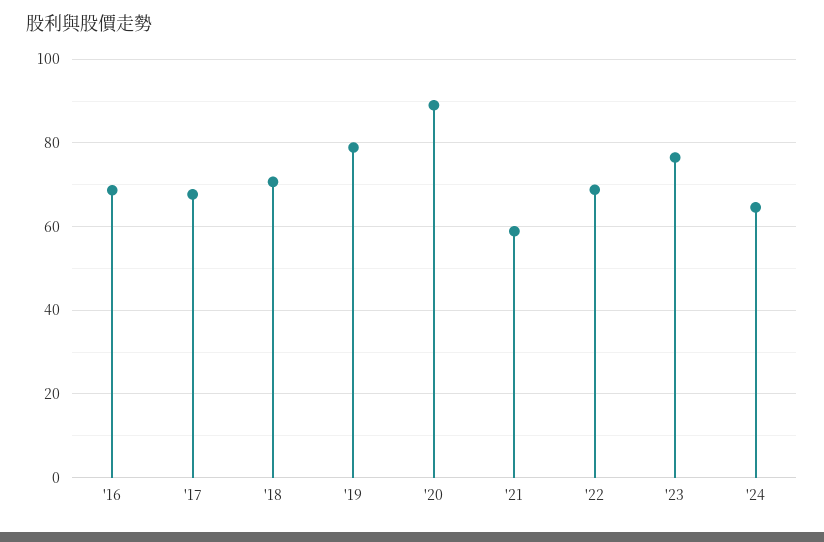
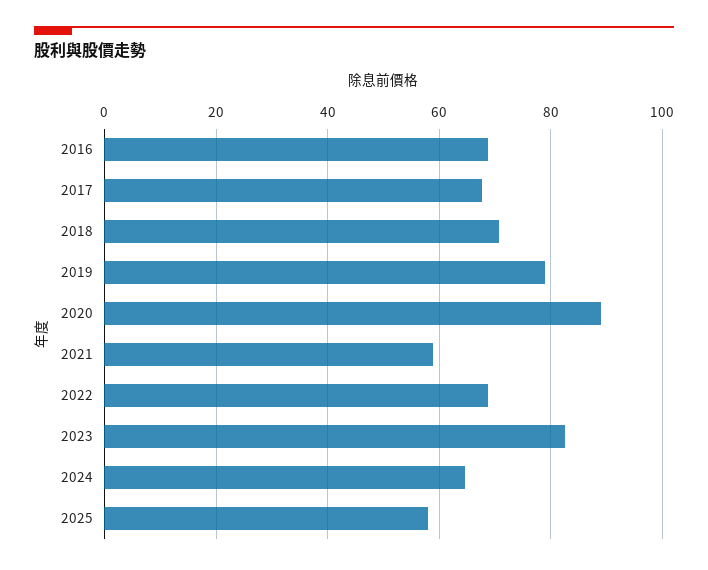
'23: 76 -> 82
2025: none -> 58

